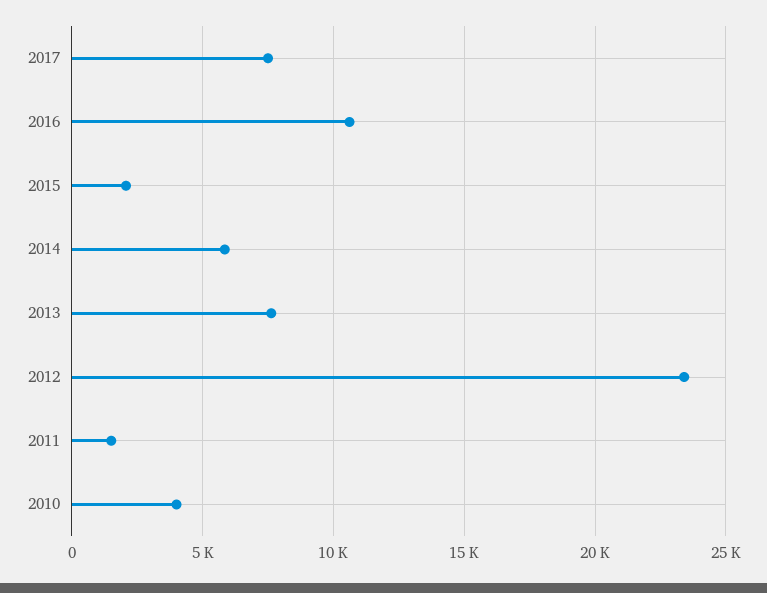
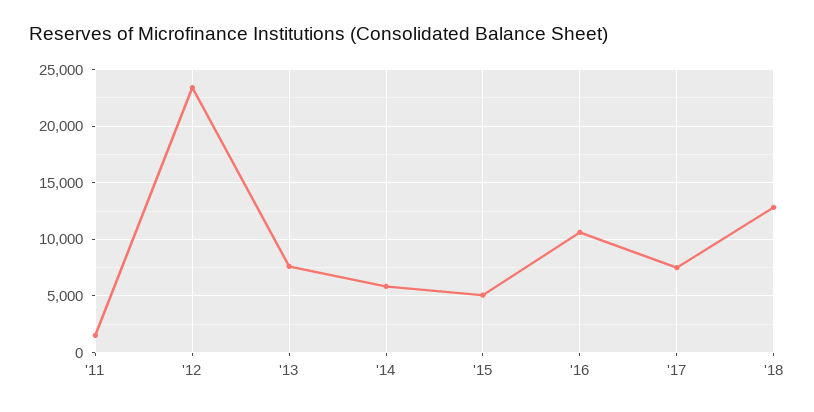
2015: 2000 -> 5000
2010: 4000 -> none
'18: none -> 13000

